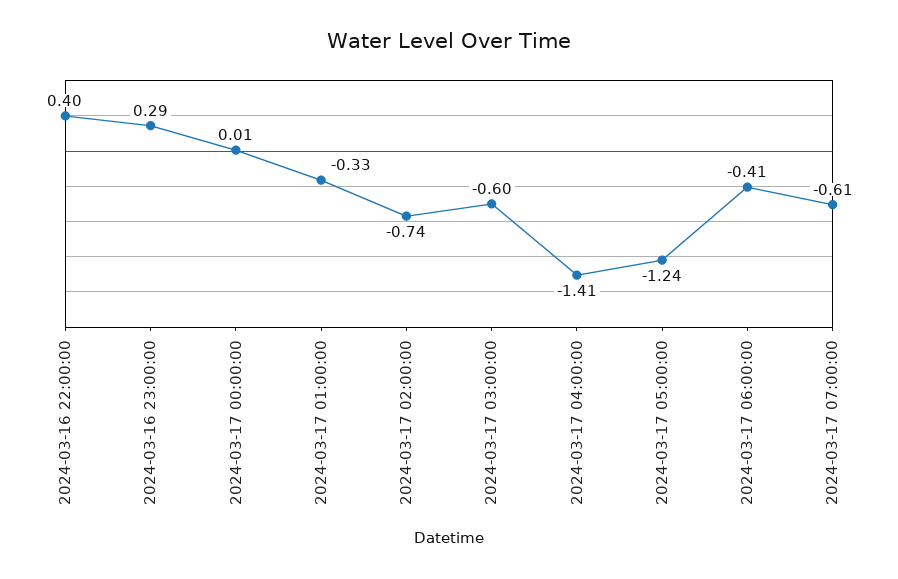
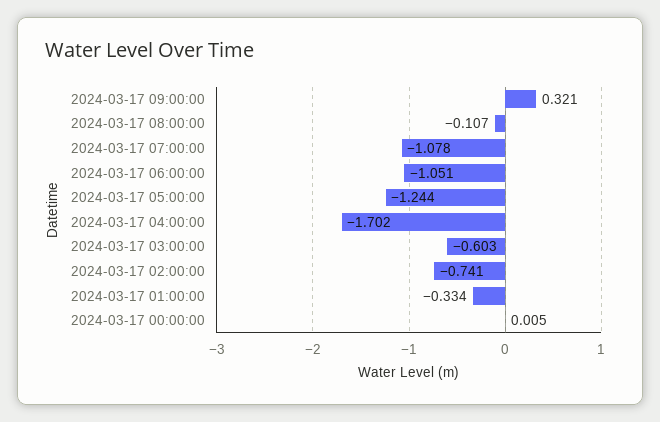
2024-03-16 22:00:00: 0.4 -> none
2024-03-16 23:00:00: 0.29 -> none
2024-03-17 04:00:00: -1.41 -> -1.702
2024-03-17 06:00:00: -0.41 -> -1.051
2024-03-17 07:00:00: -0.61 -> -1.078
2024-03-17 09:00:00: none -> 0.321
2024-03-17 08:00:00: none -> -0.107

